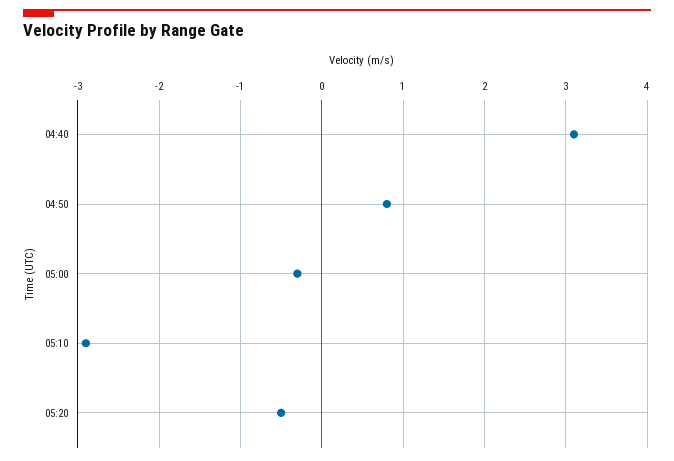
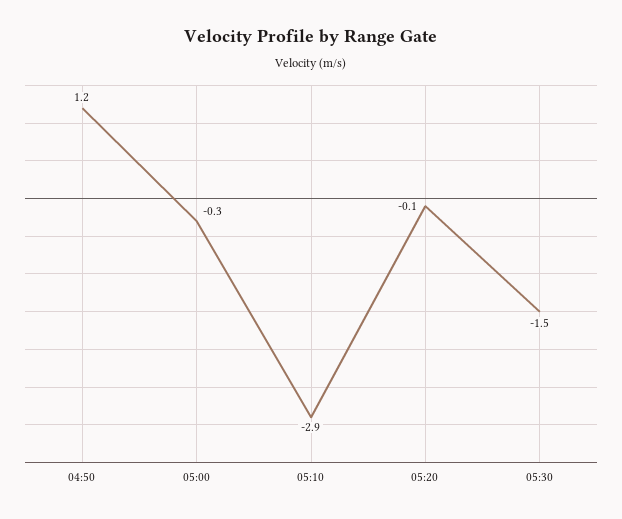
04:40: 3.1 -> none
04:50: 0.8 -> 1.2
05:20: -0.5 -> -0.1
05:30: none -> -1.5

